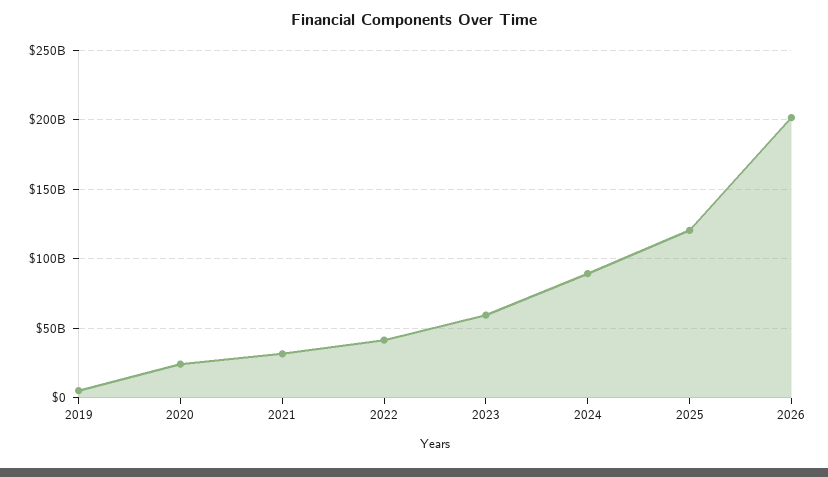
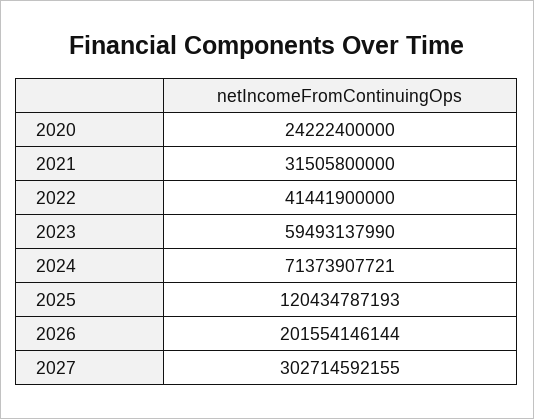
2019: 5000000000 -> none
2024: 90000000000 -> 71373907721
2027: none -> 302714592155

